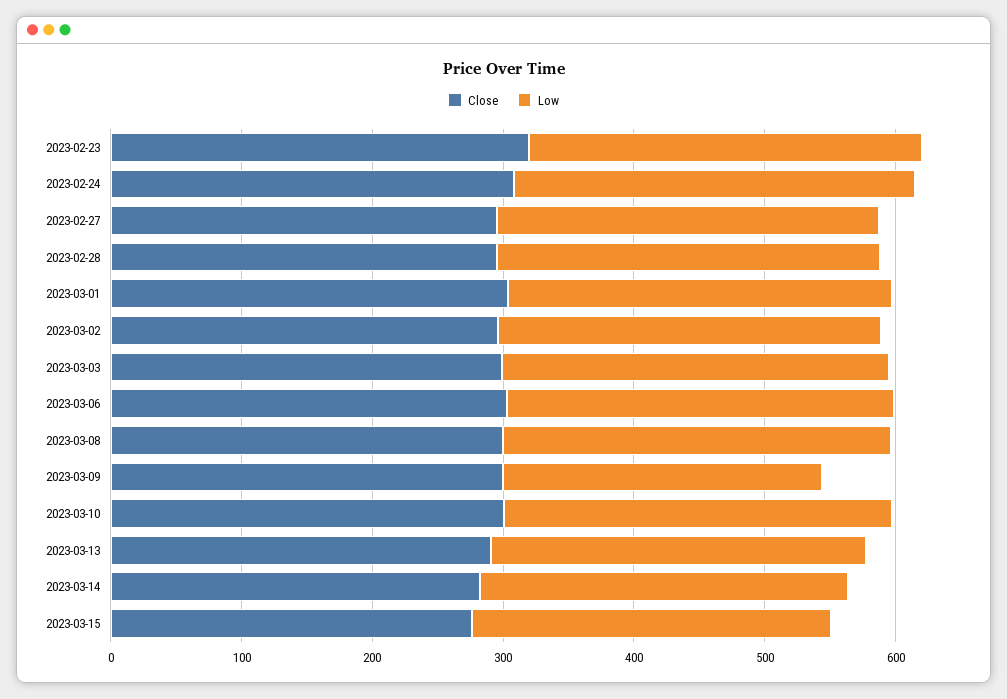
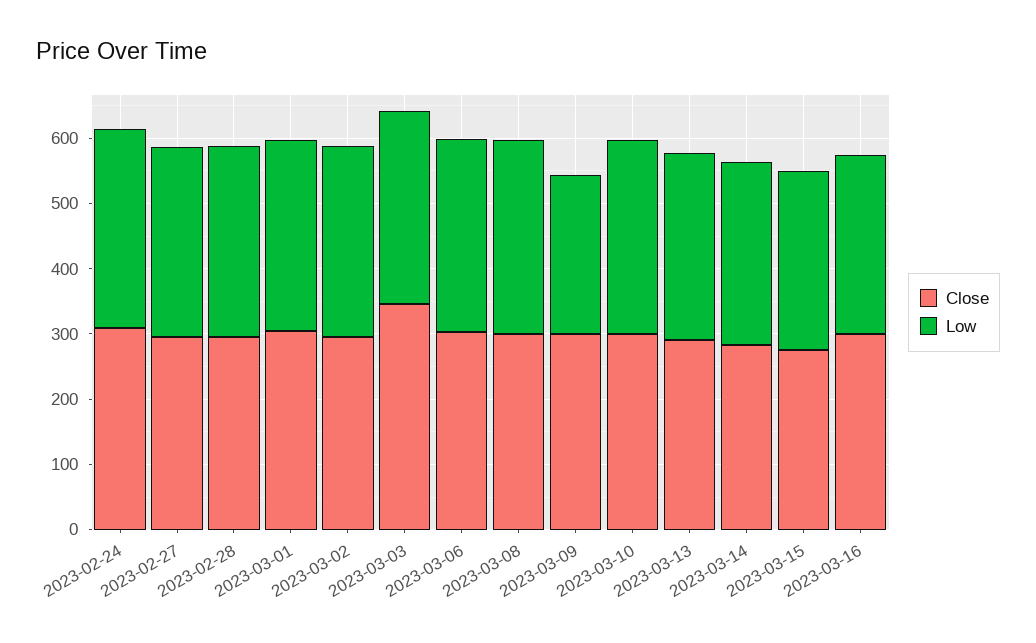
Close, 2023-02-23: 320 -> none
Low, 2023-02-23: 300 -> none
Close, 2023-03-03: 300 -> 340
Close, 2023-03-16: none -> 300
Low, 2023-03-16: none -> 280

